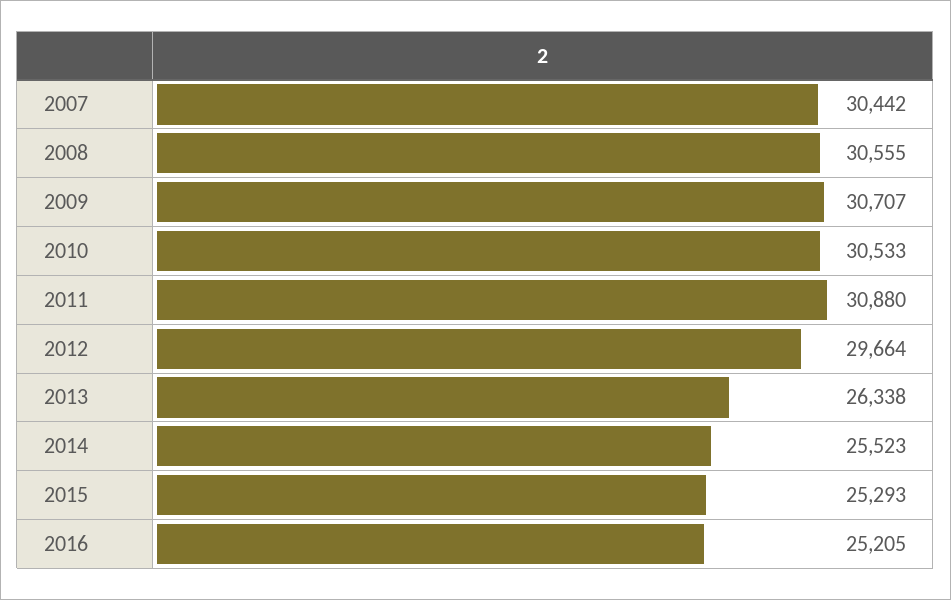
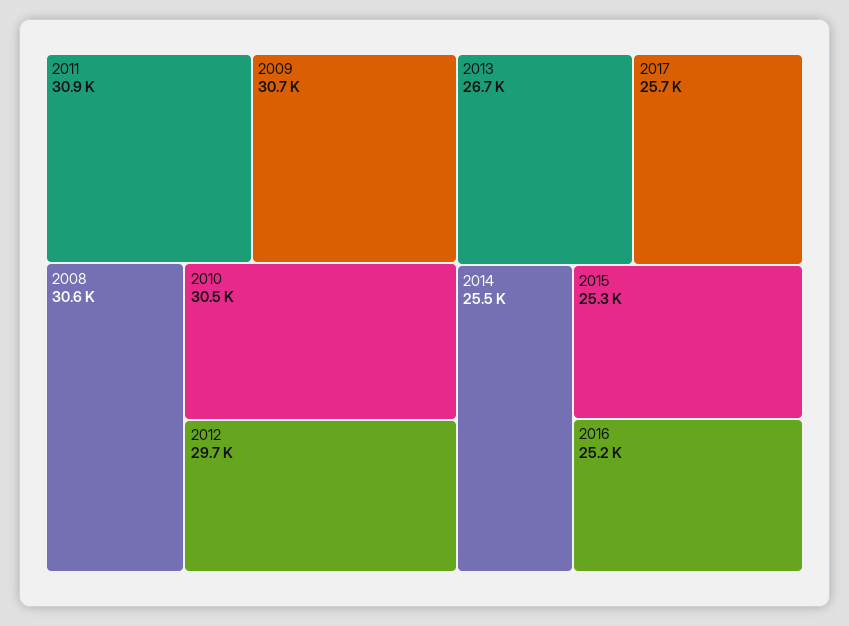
2007: 30442 -> none
2013: 26338 -> 26700
2017: none -> 25700

